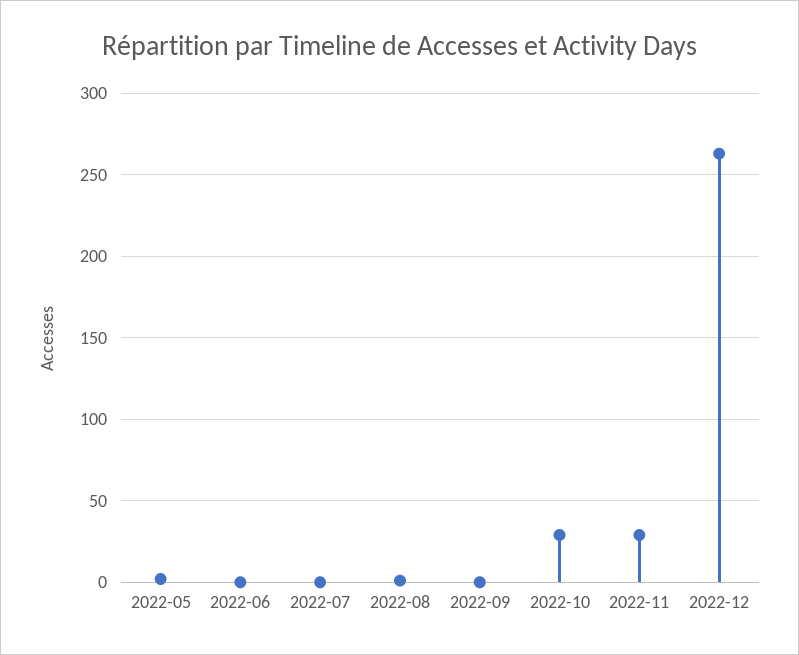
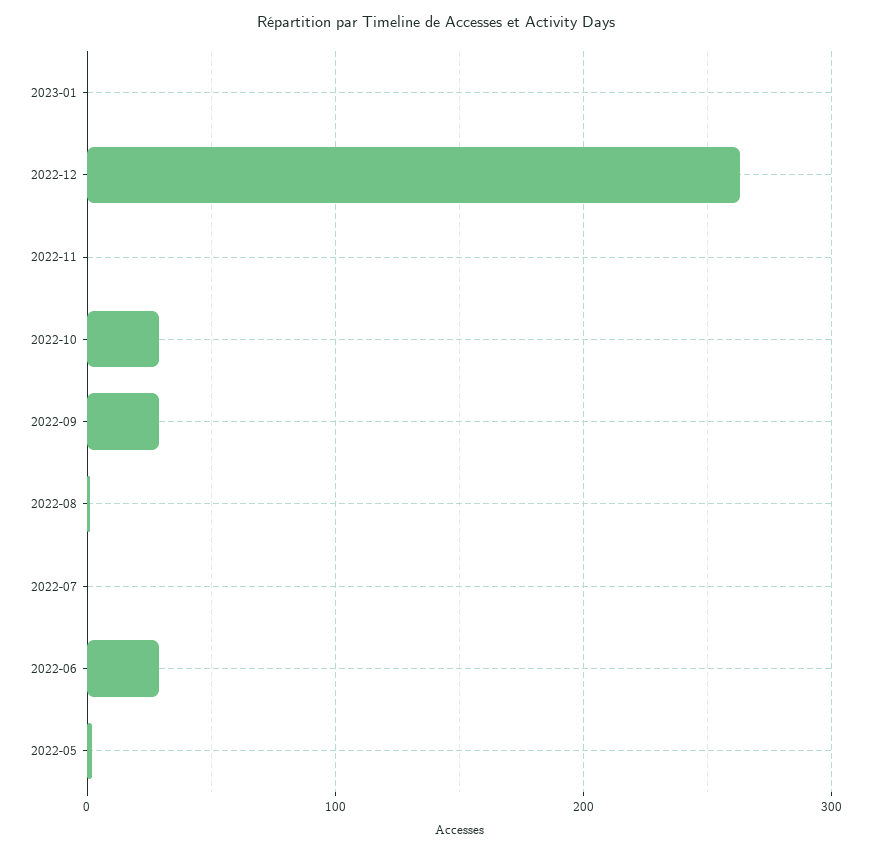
2022-06: 0 -> 30
2022-09: 0 -> 30
2022-11: 30 -> 0
2023-01: none -> 0

